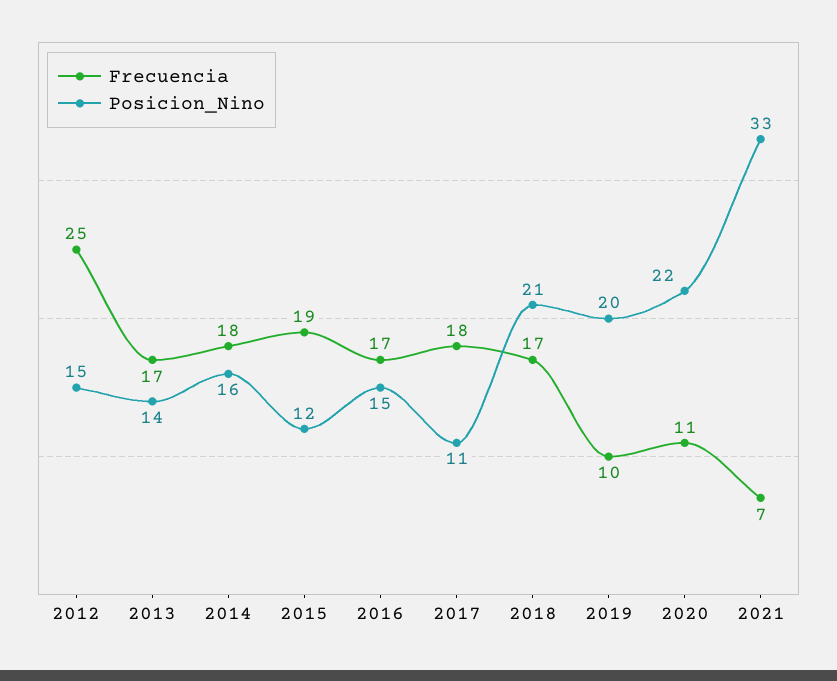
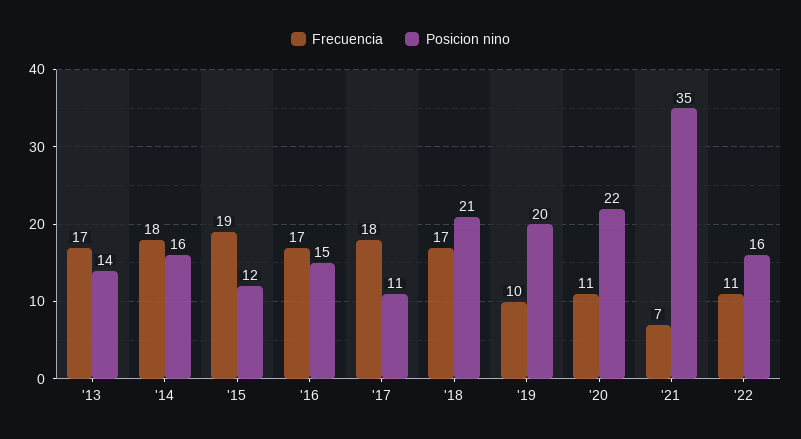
Frecuencia, 2012: 25 -> none
Posicion_Nino, 2012: 15 -> none
Posicion_Nino, 2021: 33 -> 35
Frecuencia, '22: none -> 11
Posicion_Nino, '22: none -> 16

